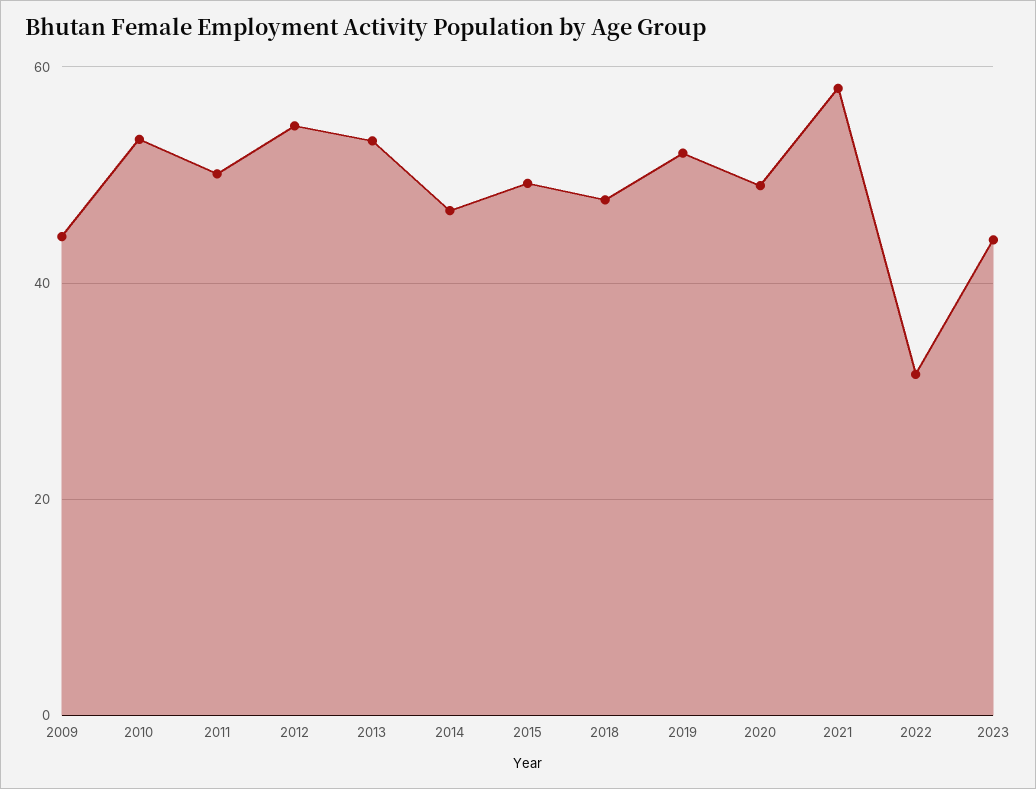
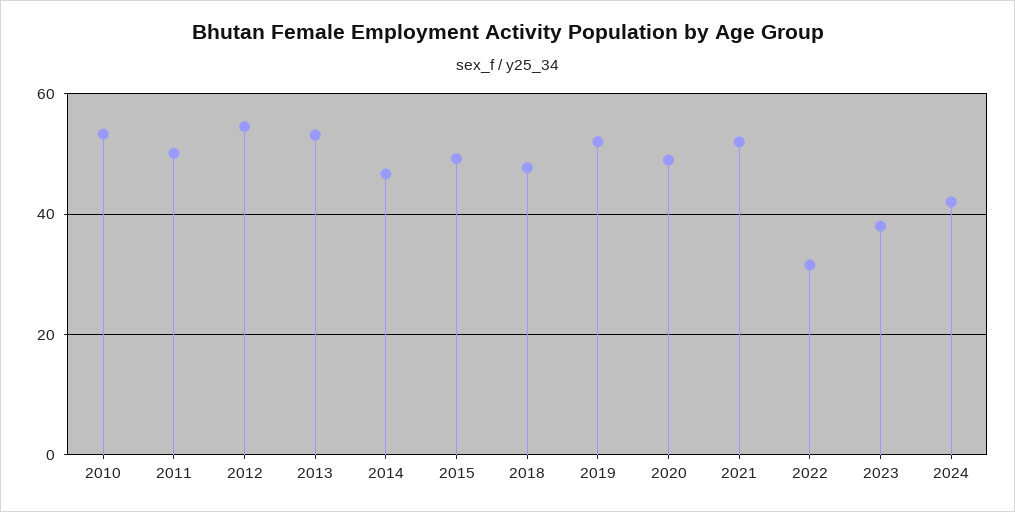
2009: 44 -> none
2021: 58 -> 52
2023: 44 -> 38
2024: none -> 42

